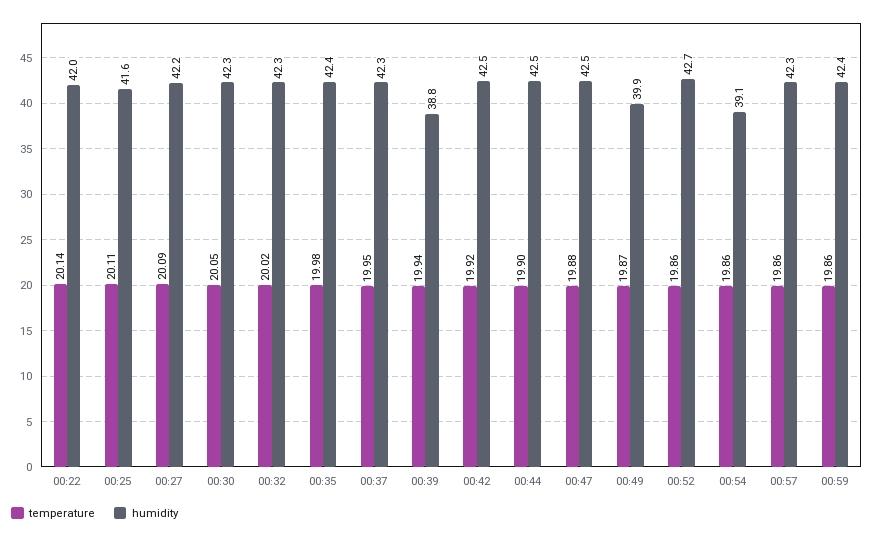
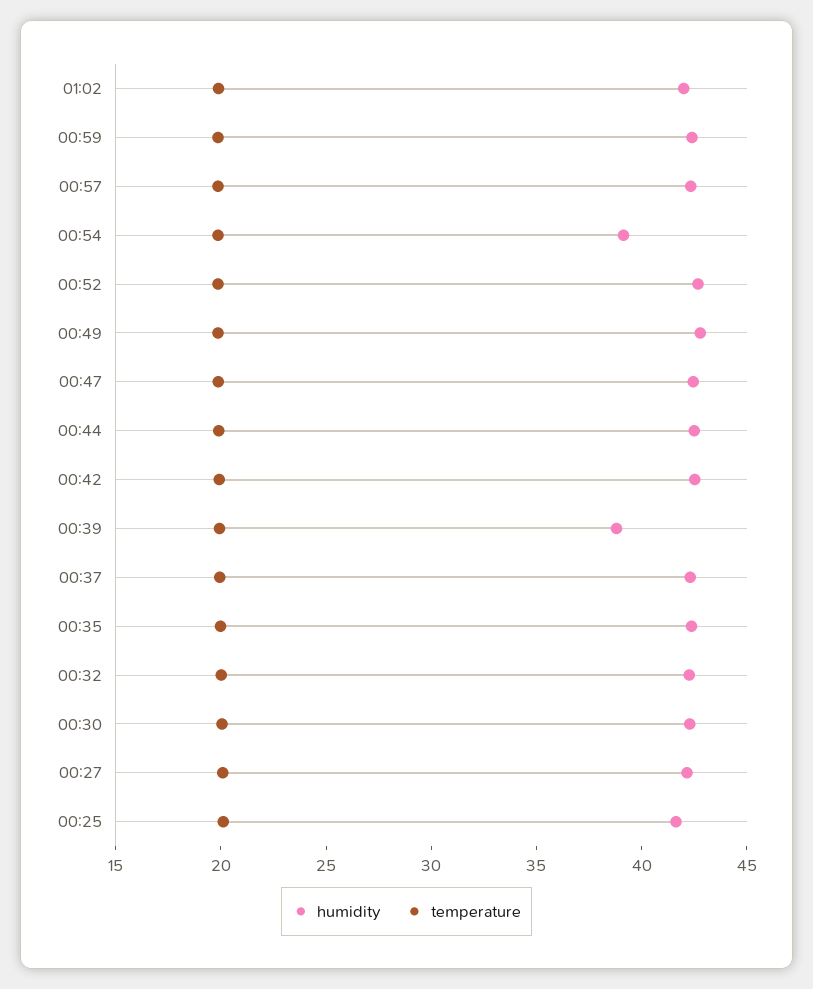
temperature, 00:22: 20.14 -> none
humidity, 00:22: 42 -> none
humidity, 00:49: 39.9 -> 43
humidity, 01:02: none -> 42
temperature, 01:02: none -> 20

